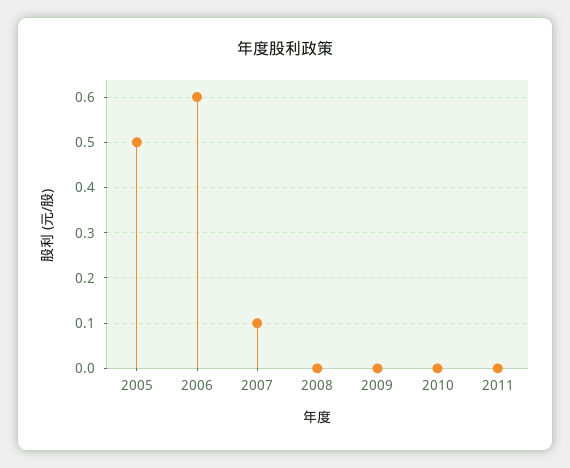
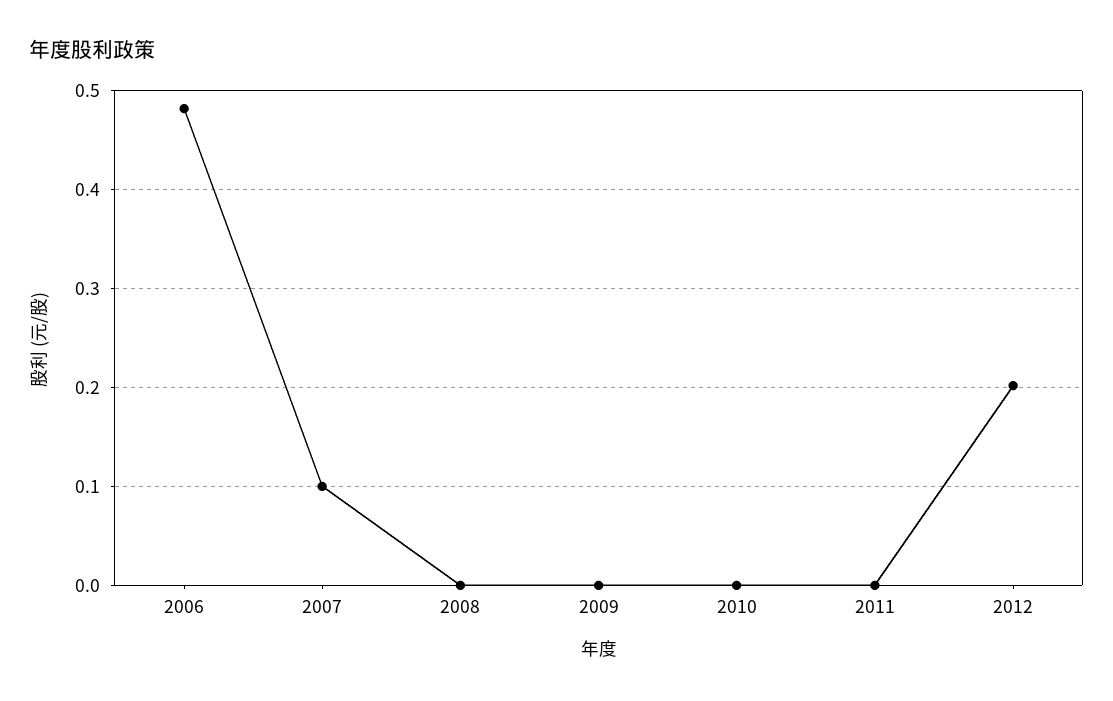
2005: 0.5 -> none
2006: 0.6 -> 0.48
2012: none -> 0.2

